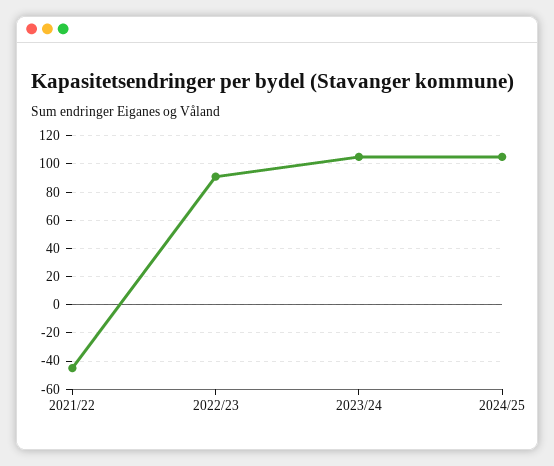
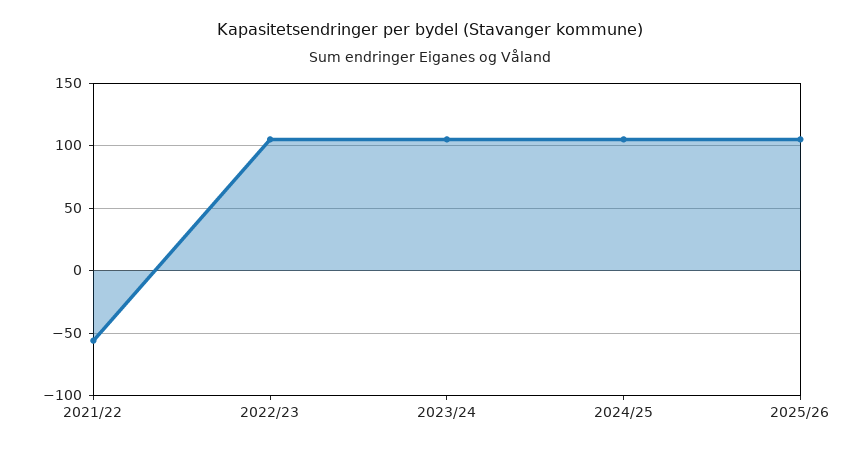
2021/22: -45 -> -55
2022/23: 90 -> 105
2025/26: none -> 105

